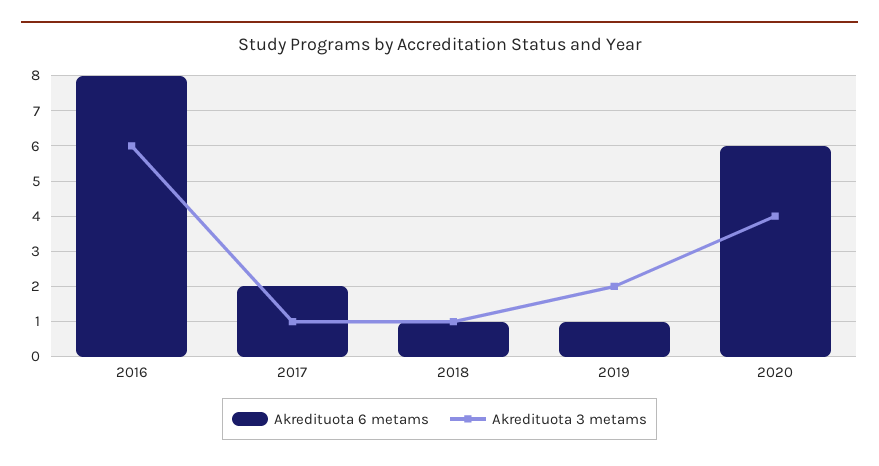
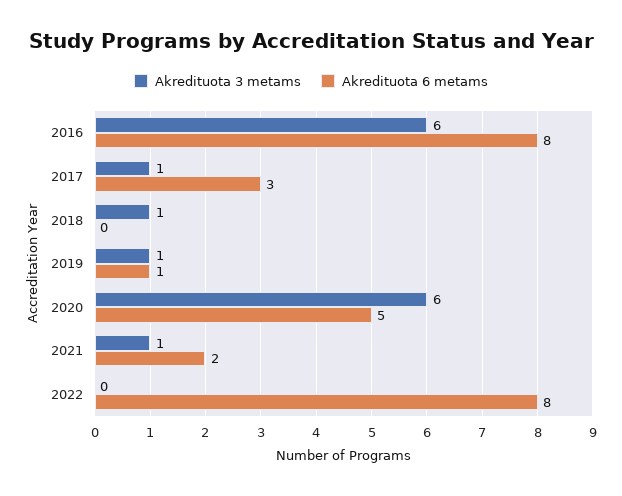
Akredituota 6 metams, 2017: 2 -> 3
Akredituota 6 metams, 2018: 1 -> 0
Akredituota 3 metams, 2019: 2 -> 1
Akredituota 6 metams, 2020: 6 -> 5
Akredituota 3 metams, 2020: 4 -> 6
Akredituota 3 metams, 2021: none -> 1
Akredituota 6 metams, 2021: none -> 2
Akredituota 3 metams, 2022: none -> 0
Akredituota 6 metams, 2022: none -> 8

